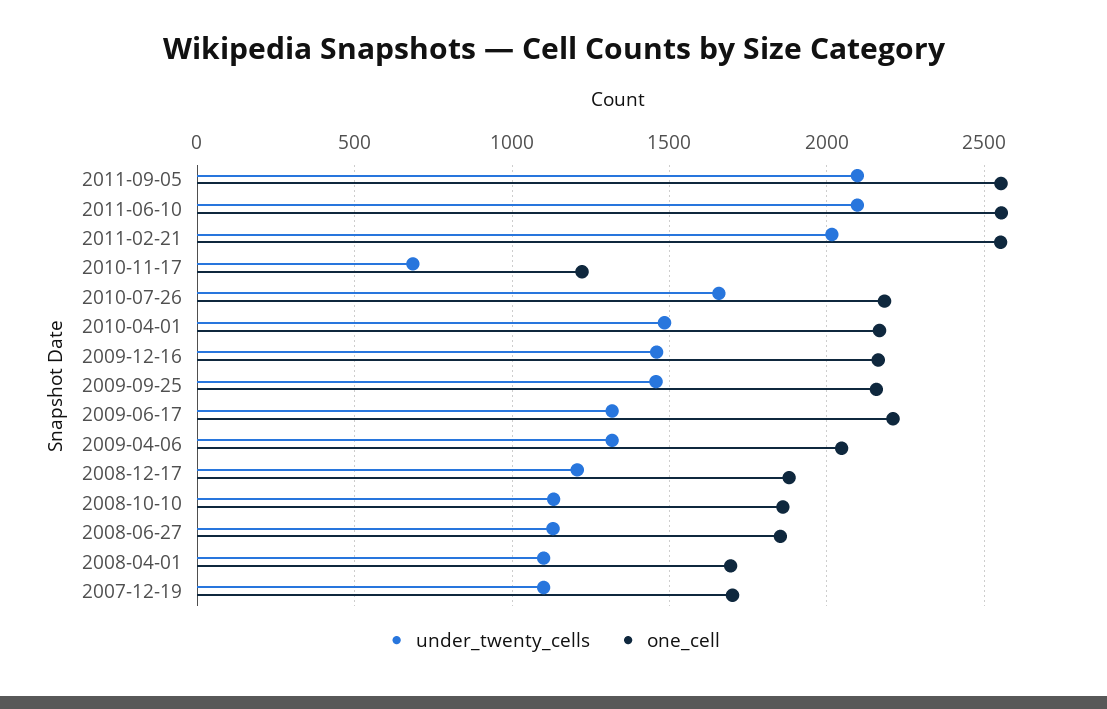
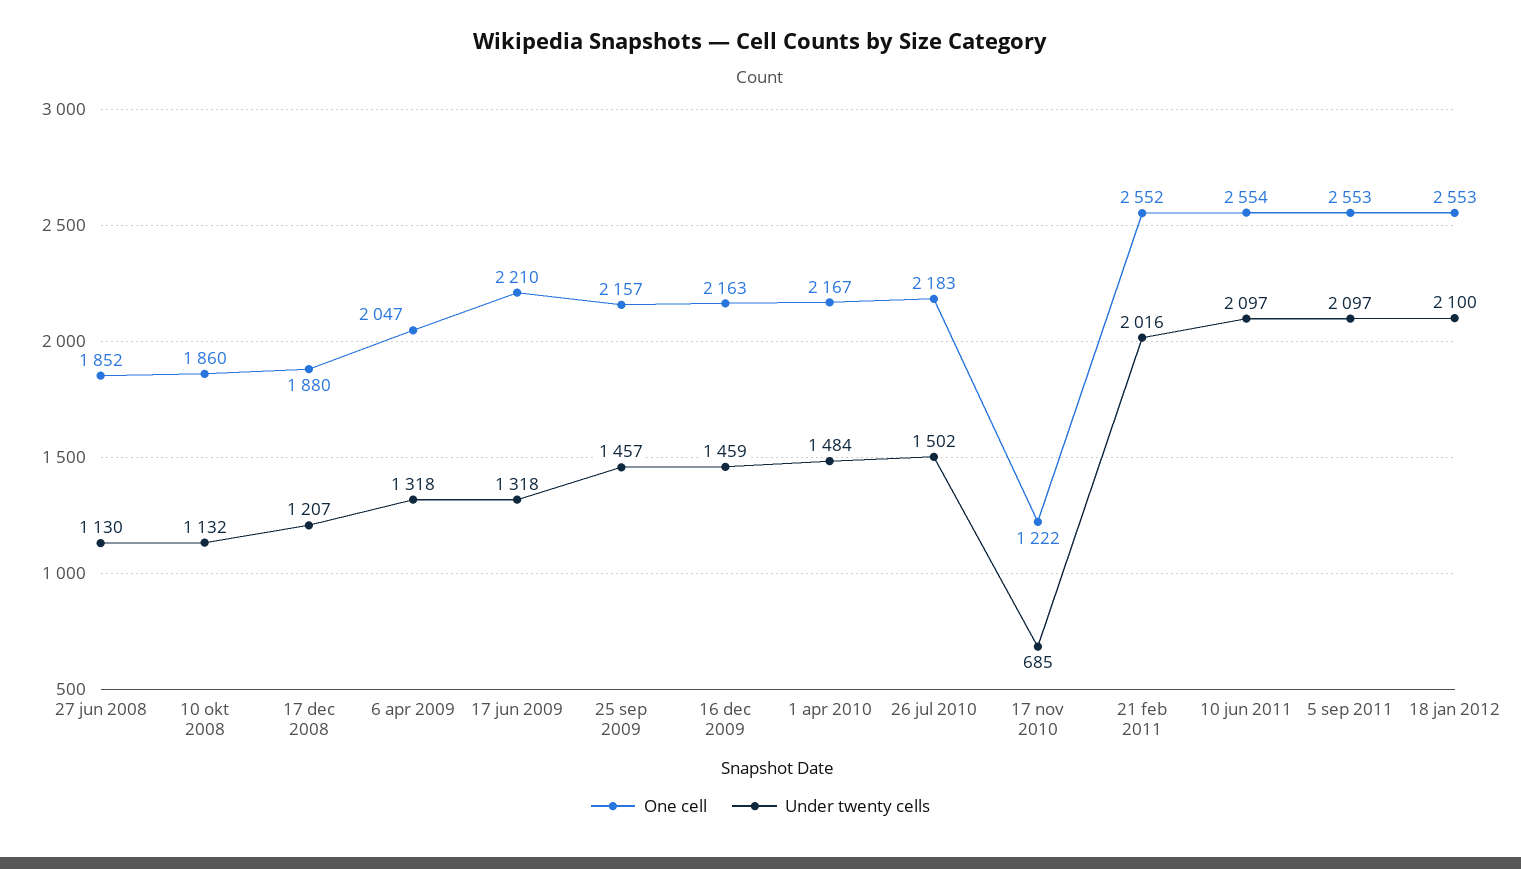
under_twenty_cells, 2010-07-26: 1650 -> 1502
under_twenty_cells, 2008-04-01: 1100 -> none
one_cell, 2008-04-01: 1700 -> none
under_twenty_cells, 2007-12-19: 1100 -> none
one_cell, 2007-12-19: 1700 -> none
one_cell, 18 jan 2012: none -> 2553
under_twenty_cells, 18 jan 2012: none -> 2100

